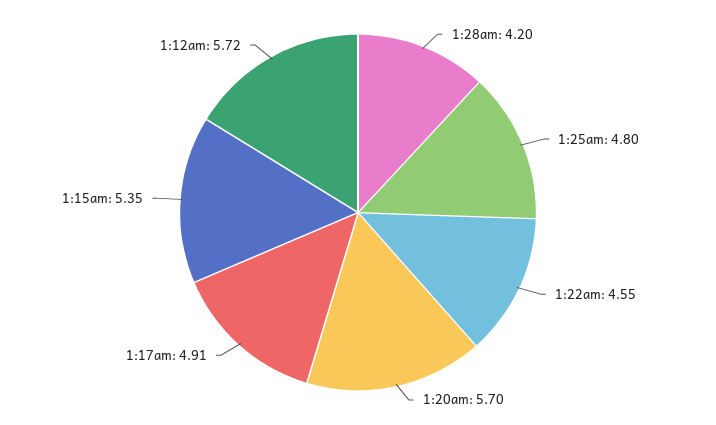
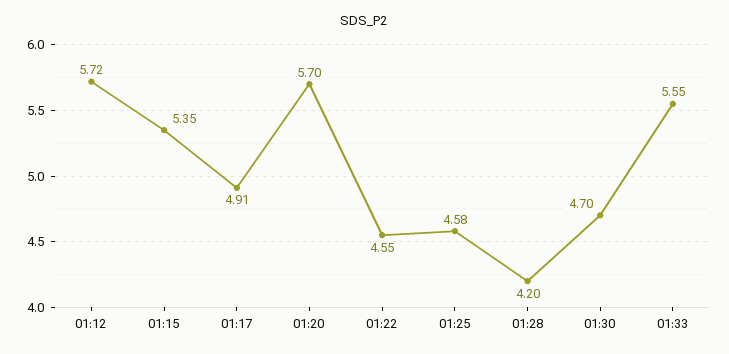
1:25am: 4.8 -> 4.58
01:30: none -> 4.7
01:33: none -> 5.55

